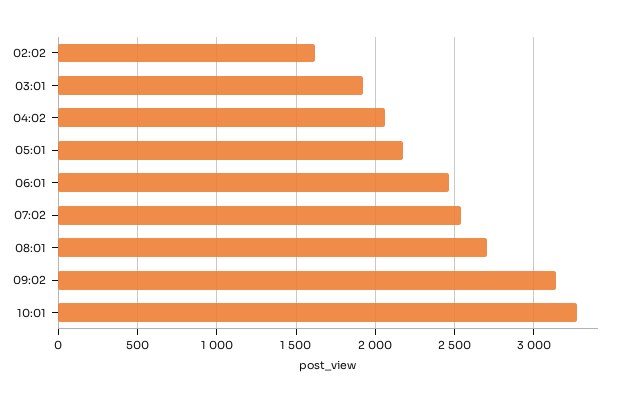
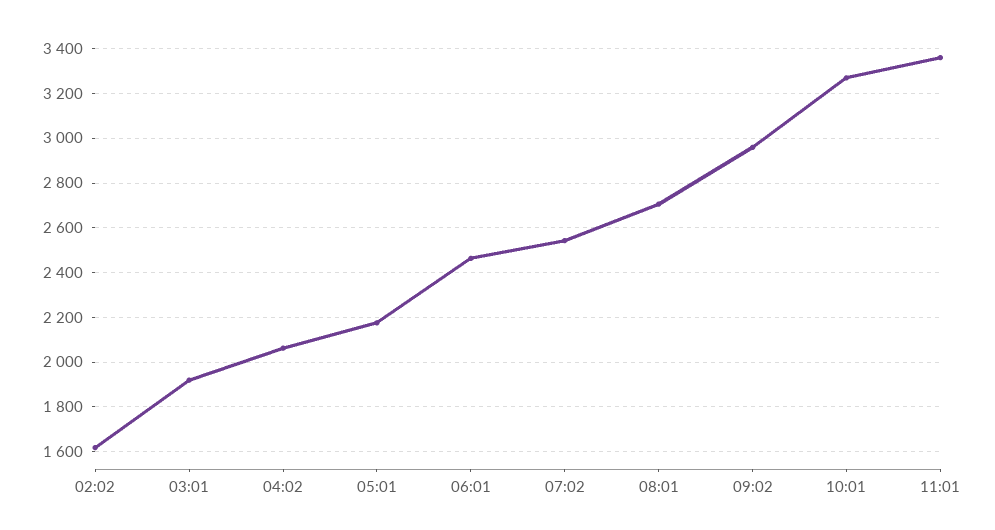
09:02: 3150 -> 2950
11:01: none -> 3350

